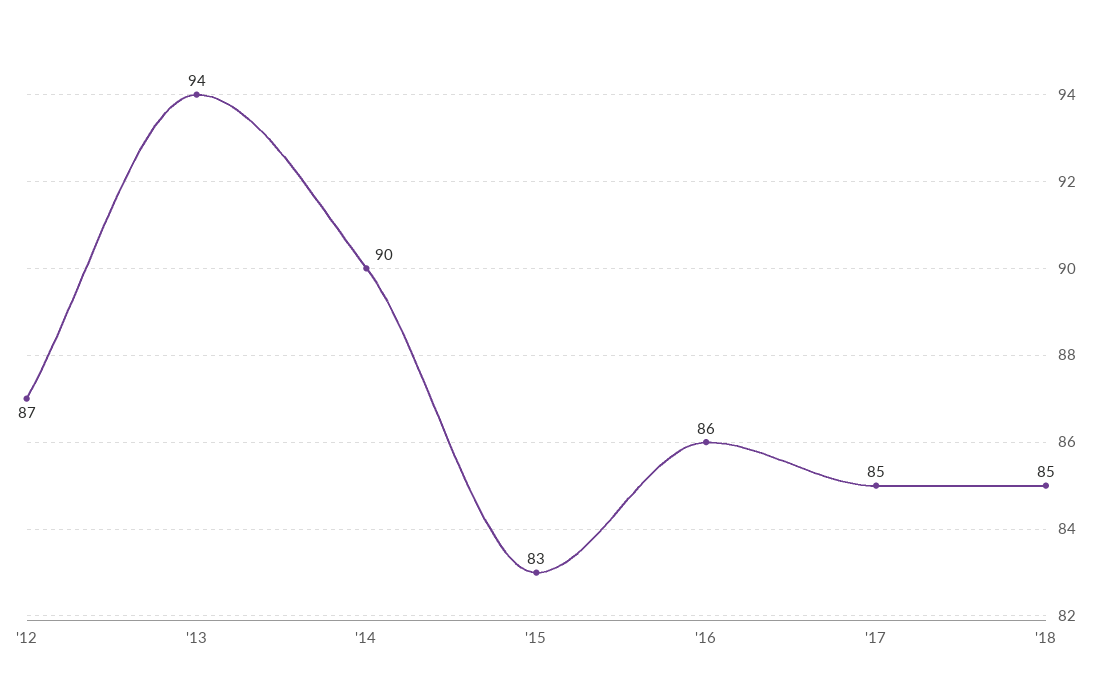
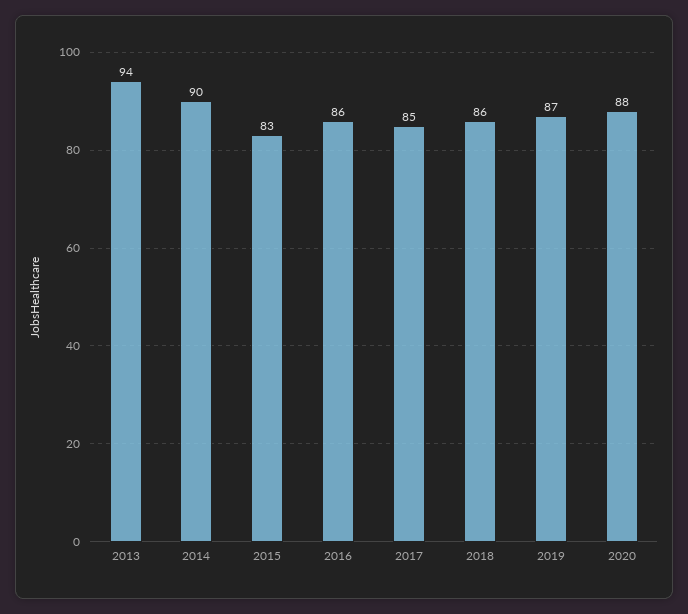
'12: 87 -> none
'18: 85 -> 86
2019: none -> 87
2020: none -> 88

